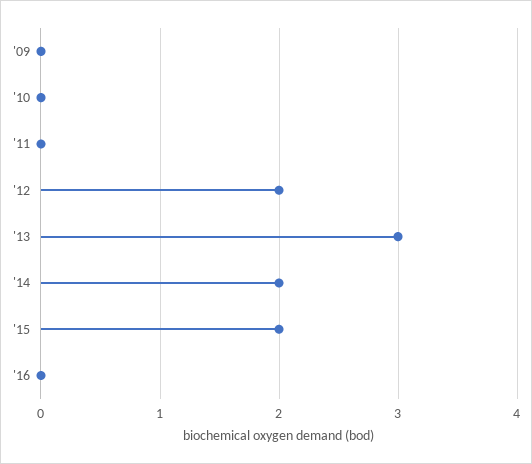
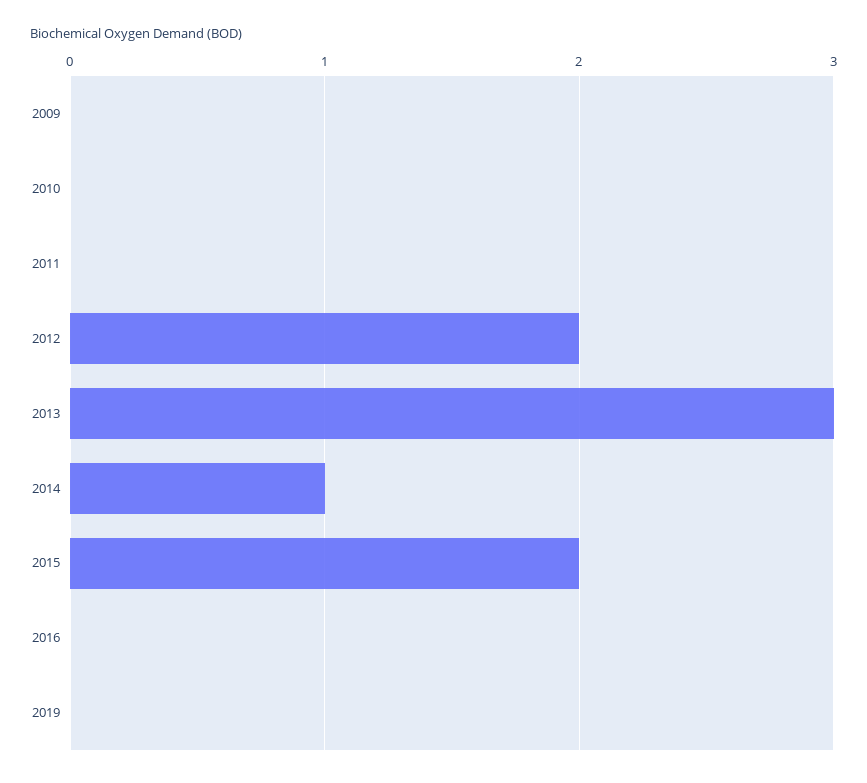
'14: 2 -> 1
2019: none -> 0

